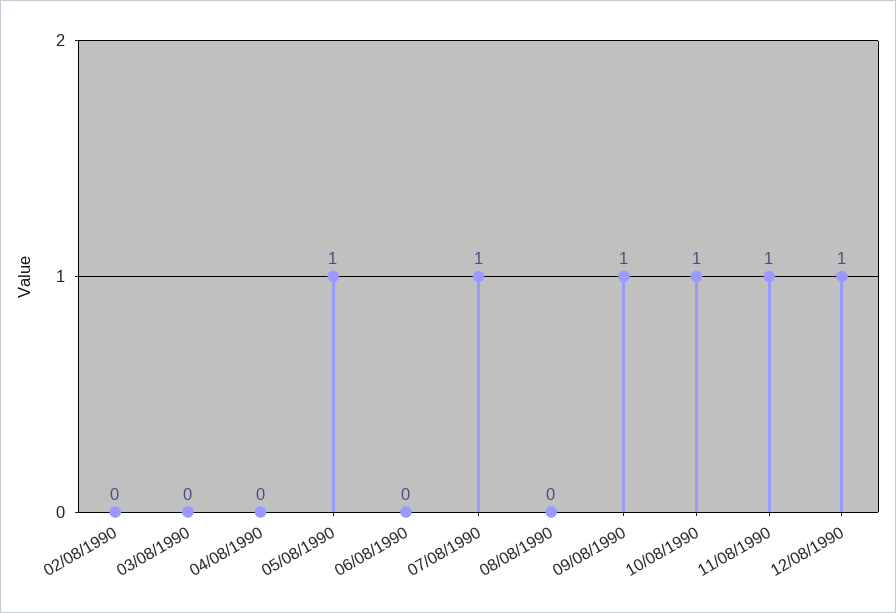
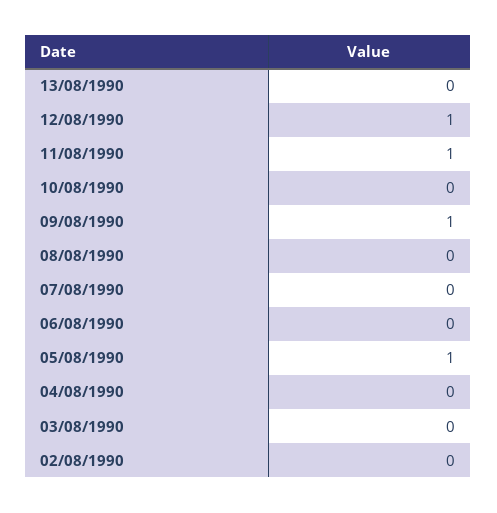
07/08/1990: 1 -> 0
10/08/1990: 1 -> 0
13/08/1990: none -> 0

